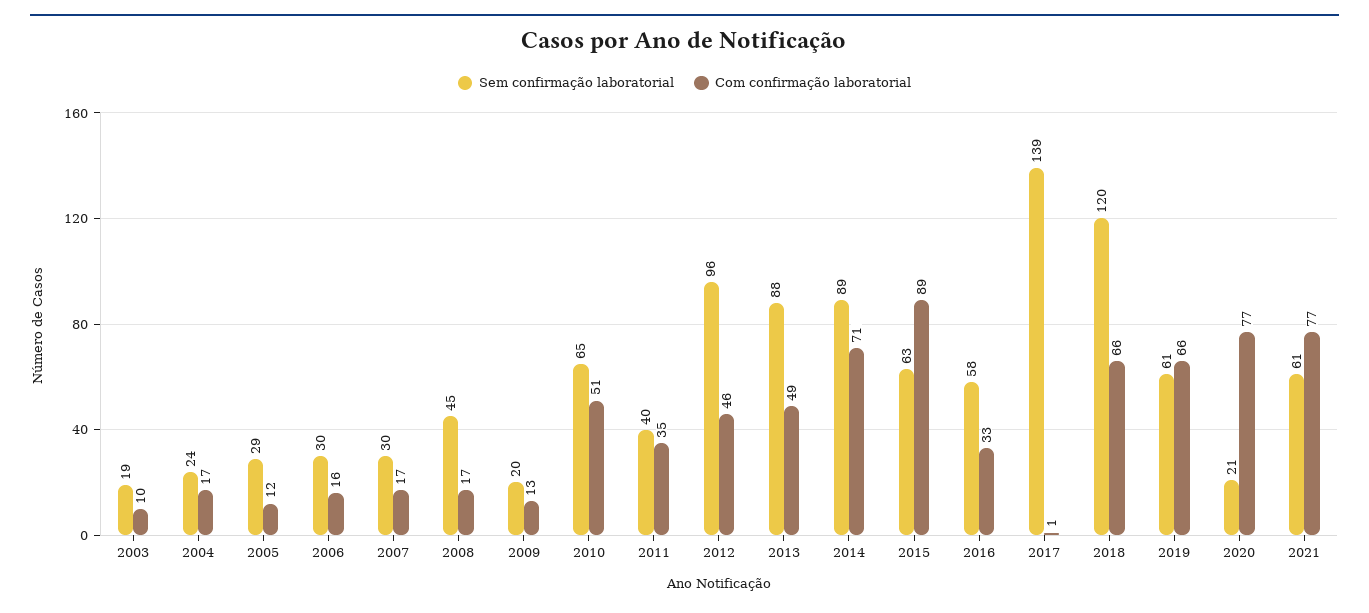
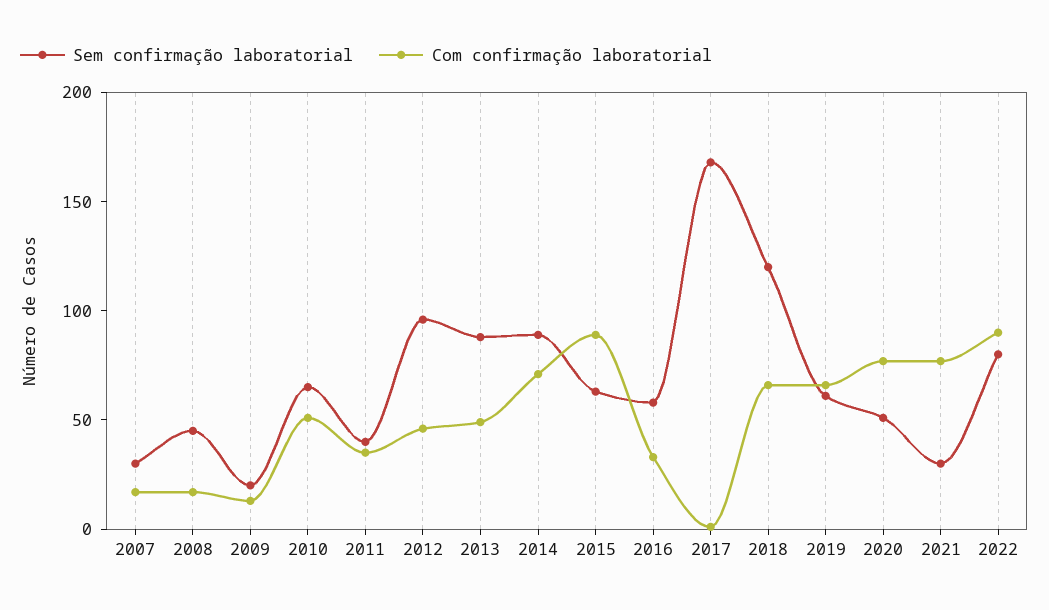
Sem confirmação laboratorial, 2003: 19 -> none
Com confirmação laboratorial, 2003: 10 -> none
Sem confirmação laboratorial, 2004: 24 -> none
Com confirmação laboratorial, 2004: 17 -> none
Sem confirmação laboratorial, 2005: 29 -> none
Com confirmação laboratorial, 2005: 12 -> none
Sem confirmação laboratorial, 2006: 30 -> none
Com confirmação laboratorial, 2006: 16 -> none
Sem confirmação laboratorial, 2017: 139 -> 170
Sem confirmação laboratorial, 2020: 21 -> 50
Sem confirmação laboratorial, 2021: 61 -> 30
Sem confirmação laboratorial, 2022: none -> 80
Com confirmação laboratorial, 2022: none -> 90

